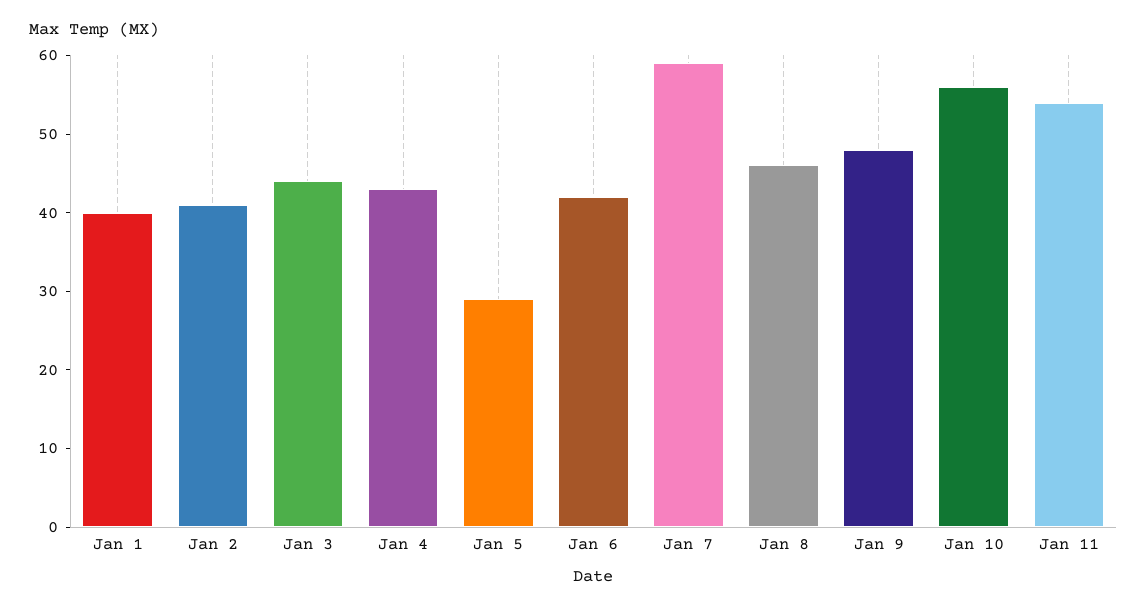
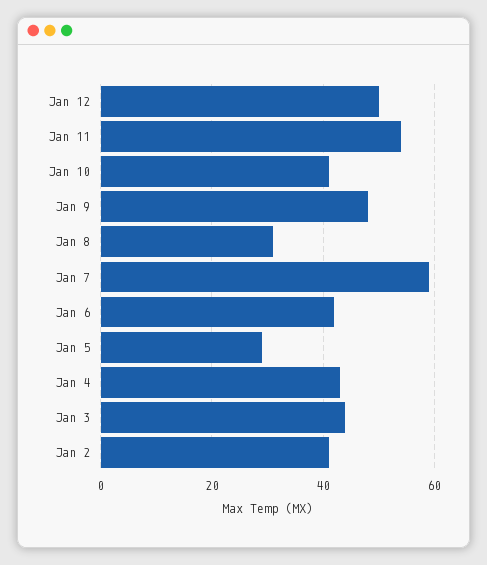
Jan 1: 40 -> none
Jan 8: 45 -> 30
Jan 10: 55 -> 40
Jan 12: none -> 50

